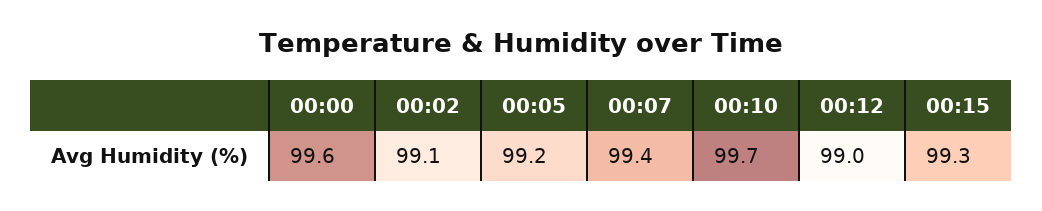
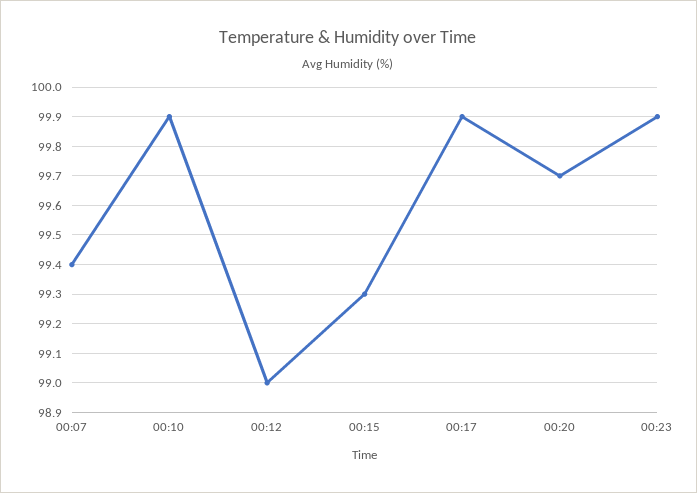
00:00: 99.6 -> none
00:02: 99.1 -> none
00:05: 99.2 -> none
00:10: 99.7 -> 99.9
00:17: none -> 99.9
00:20: none -> 99.7
00:23: none -> 99.9

